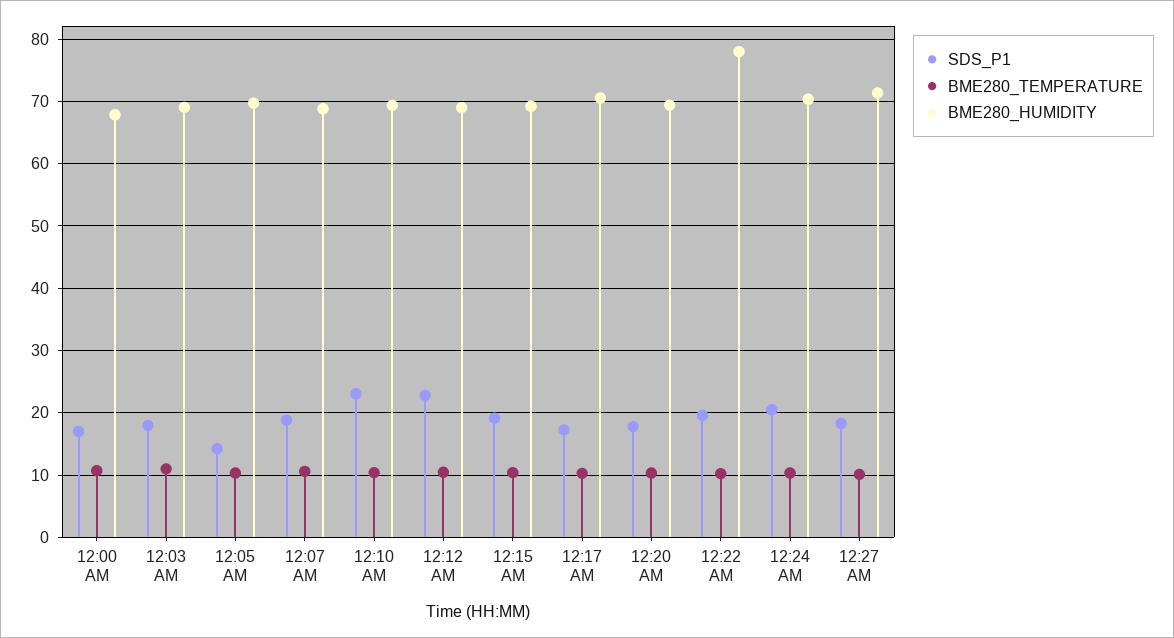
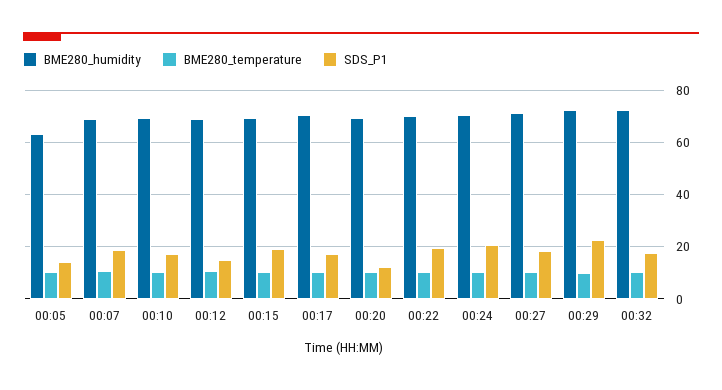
SDS_P1, 12:00 AM: 17 -> none
BME280_TEMPERATURE, 12:00 AM: 11 -> none
BME280_HUMIDITY, 12:00 AM: 68 -> none
SDS_P1, 12:03 AM: 18 -> none
BME280_TEMPERATURE, 12:03 AM: 11 -> none
BME280_HUMIDITY, 12:03 AM: 69 -> none
BME280_HUMIDITY, 12:05 AM: 70 -> 62.5
SDS_P1, 12:10 AM: 23 -> 17.5
SDS_P1, 12:12 AM: 23 -> 15
SDS_P1, 12:20 AM: 18 -> 12.5
BME280_HUMIDITY, 12:22 AM: 78 -> 70
BME280_HUMIDITY, 00:29: none -> 72.5
BME280_TEMPERATURE, 00:29: none -> 10
SDS_P1, 00:29: none -> 22.5
BME280_HUMIDITY, 00:32: none -> 72.5
BME280_TEMPERATURE, 00:32: none -> 10
SDS_P1, 00:32: none -> 17.5

